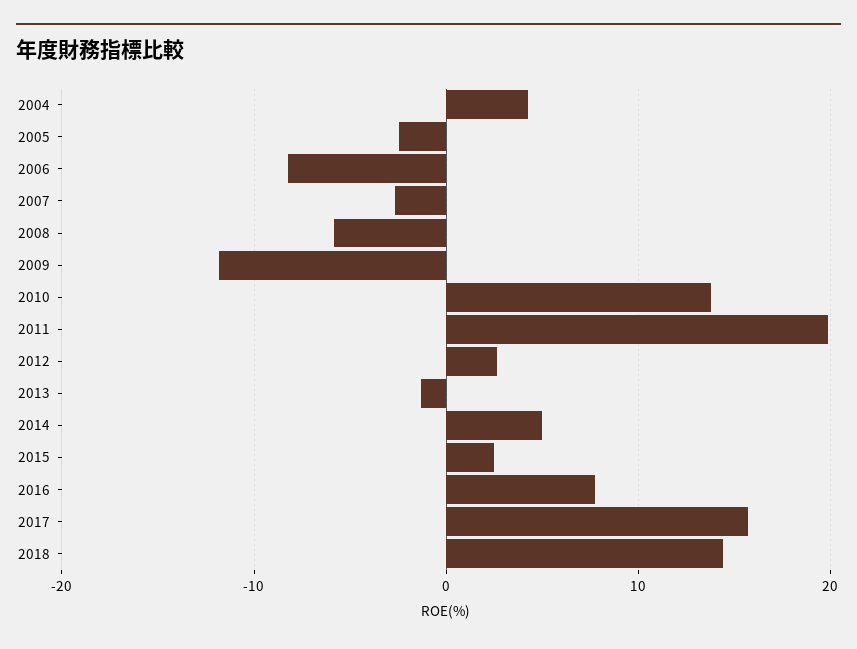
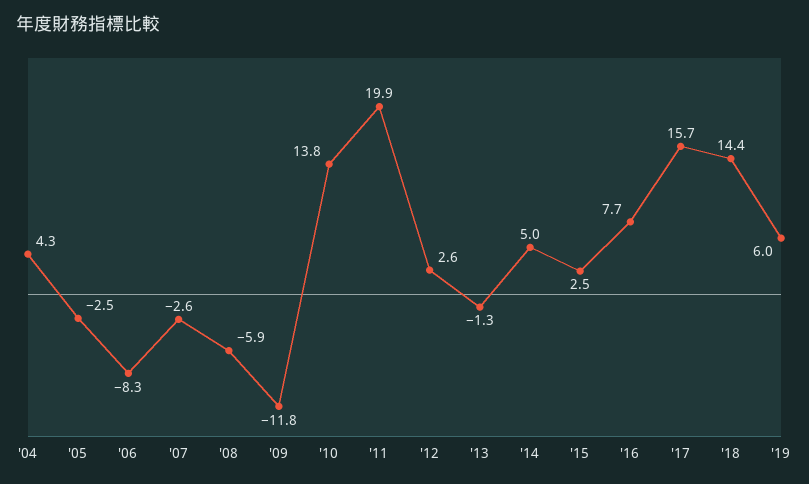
'19: none -> 6

